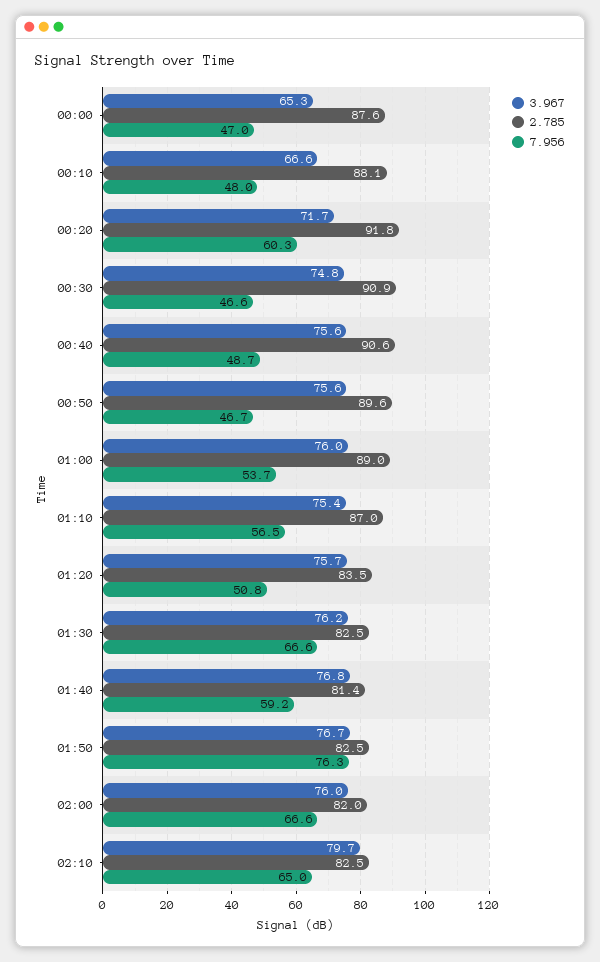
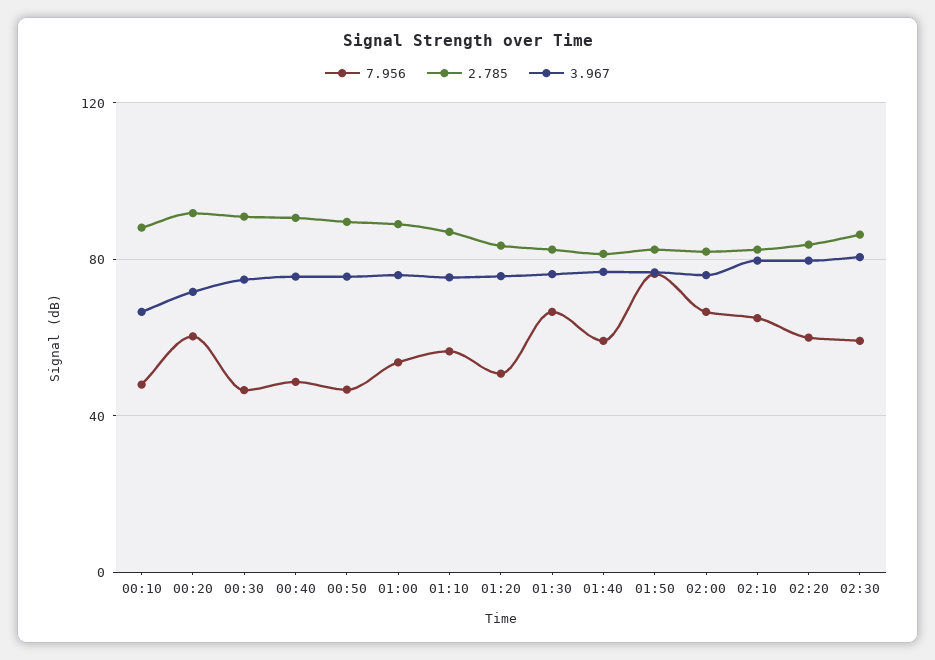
3.967, 00:00: 65.3 -> none
2.785, 00:00: 87.6 -> none
7.956, 00:00: 47 -> none
7.956, 02:20: none -> 60
2.785, 02:20: none -> 85
3.967, 02:20: none -> 80
7.956, 02:30: none -> 60
2.785, 02:30: none -> 85
3.967, 02:30: none -> 80

